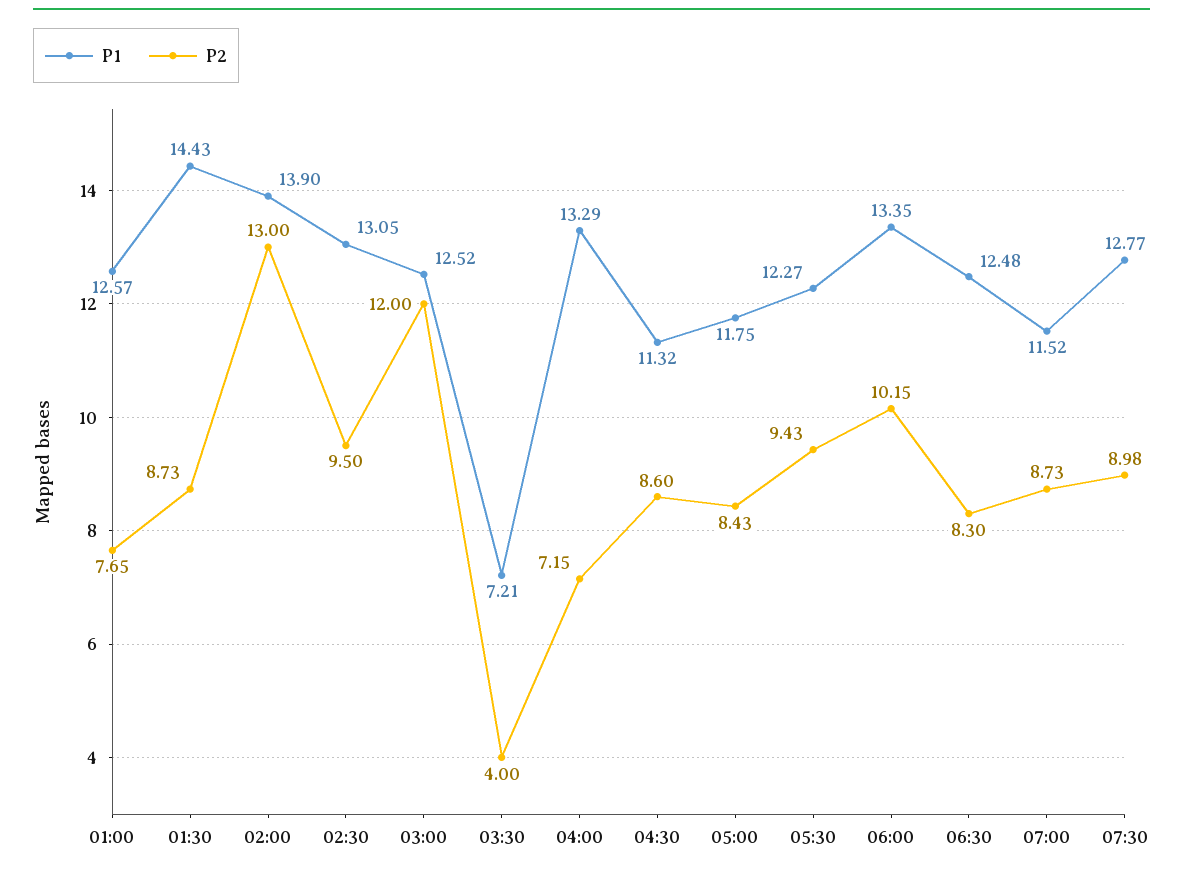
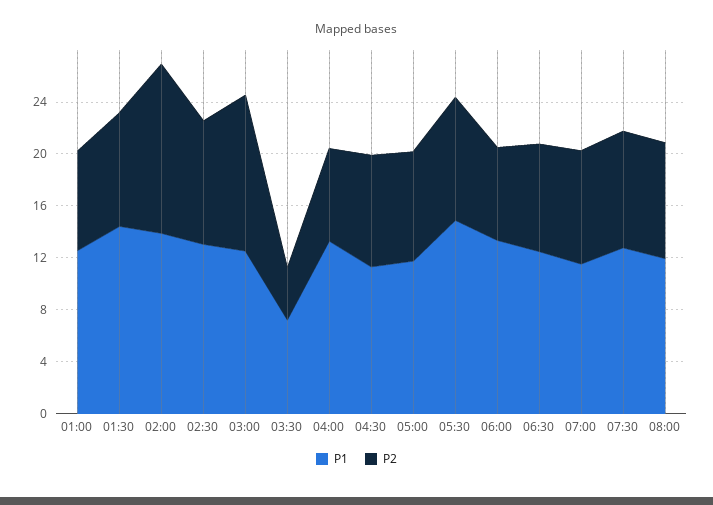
P1, 05:30: 12.27 -> 15
P2, 06:00: 10.15 -> 7
P1, 08:00: none -> 12
P2, 08:00: none -> 9

